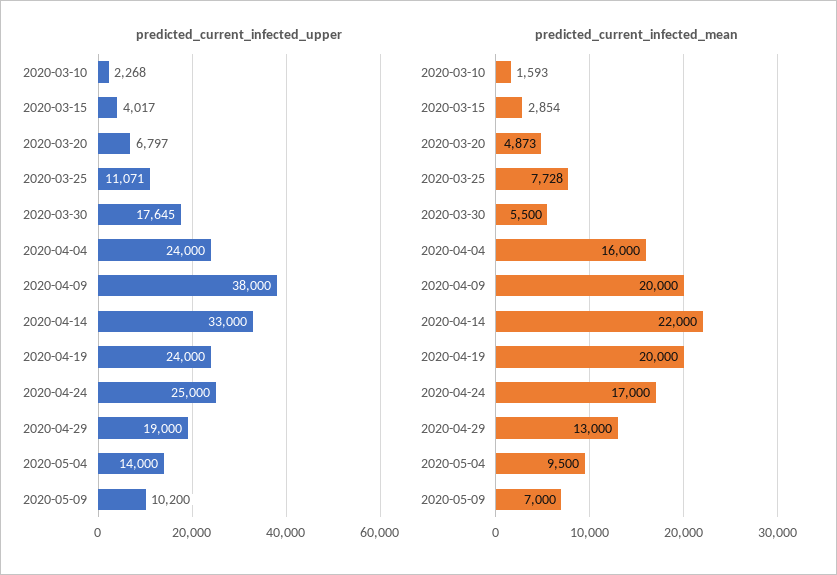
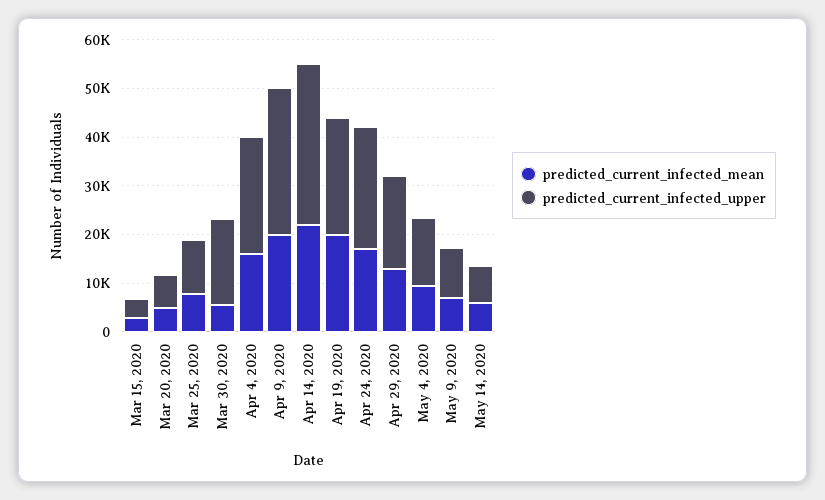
predicted_current_infected_upper, 2020-03-10: 2268 -> none
predicted_current_infected_upper, 2020-04-09: 38000 -> 30000
predicted_current_infected_mean, 2020-03-10: 1593 -> none
predicted_current_infected_mean, May 14, 2020: none -> 6000
predicted_current_infected_upper, May 14, 2020: none -> 8000

